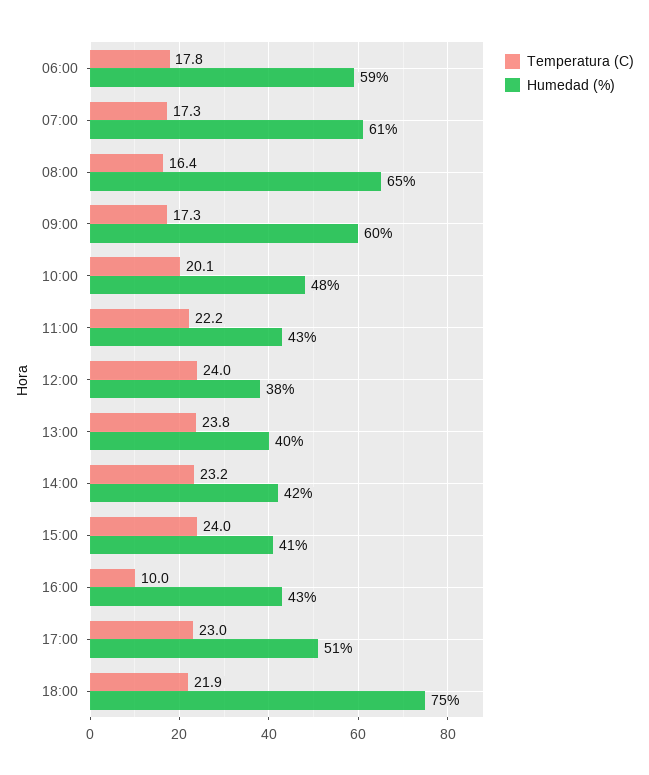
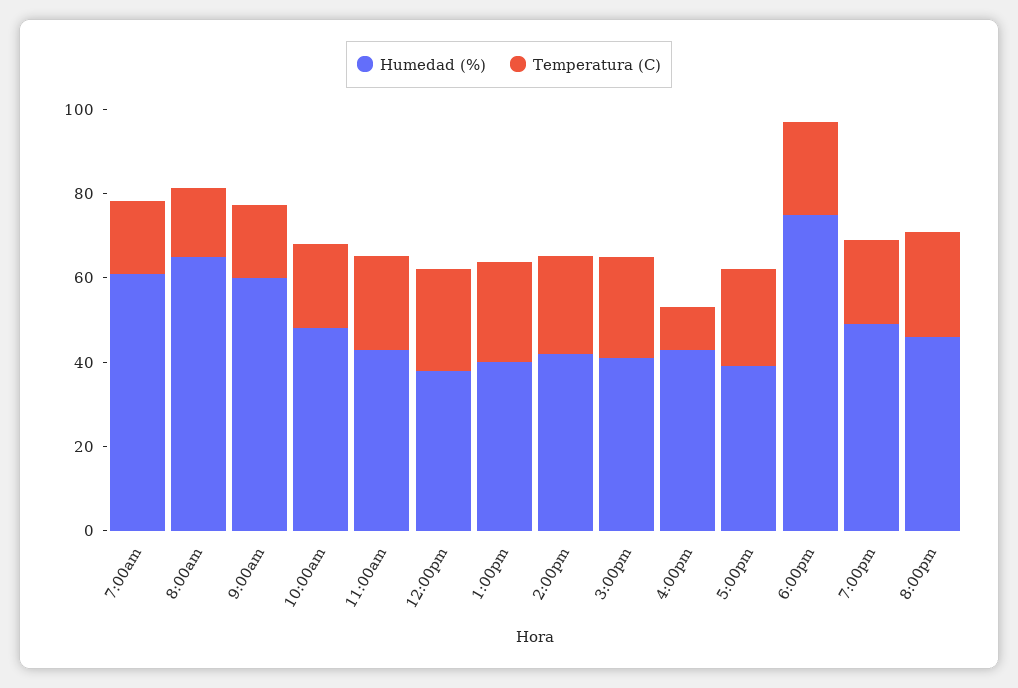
Temperatura (C), 06:00: 17.8 -> none
Humedad (%), 06:00: 59 -> none
Humedad (%), 17:00: 51 -> 40
Humedad (%), 7:00pm: none -> 50
Temperatura (C), 7:00pm: none -> 20
Humedad (%), 8:00pm: none -> 45
Temperatura (C), 8:00pm: none -> 25

